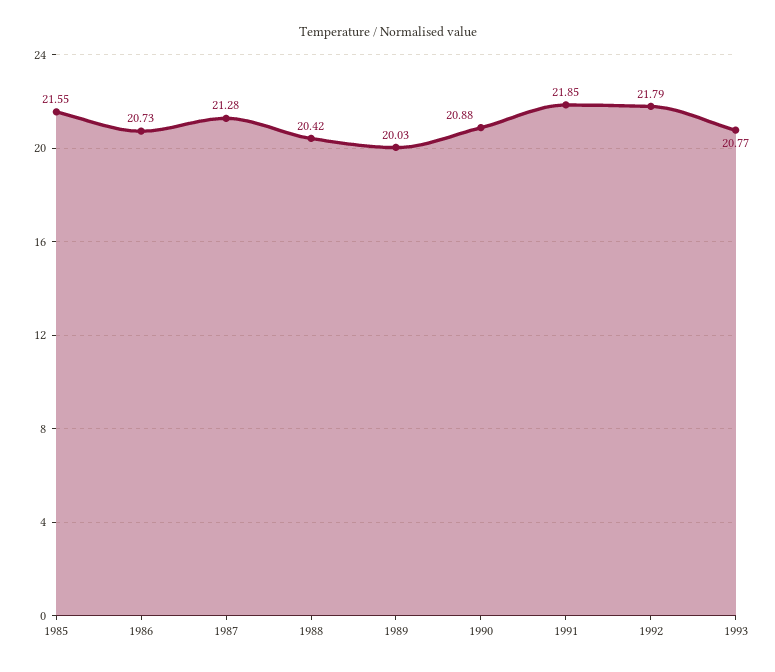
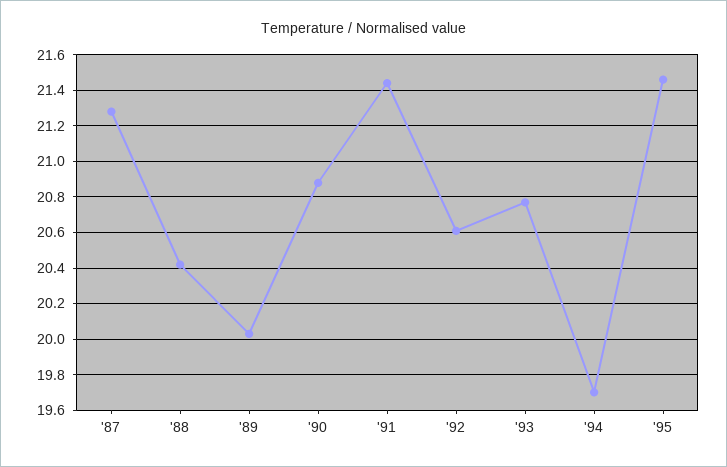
1985: 21.55 -> none
1986: 20.73 -> none
1991: 21.85 -> 21.45
1992: 21.79 -> 20.6
'94: none -> 19.7
'95: none -> 21.45

